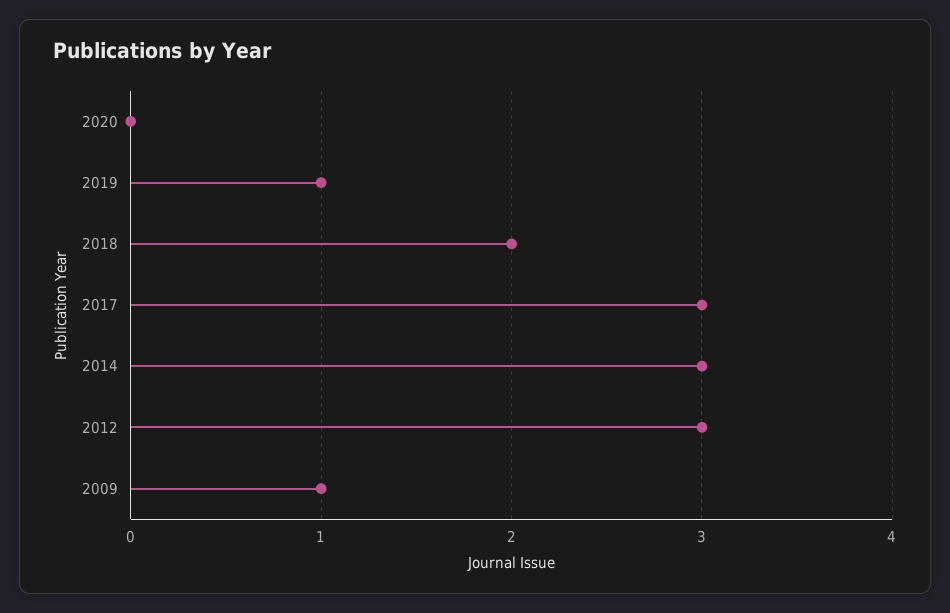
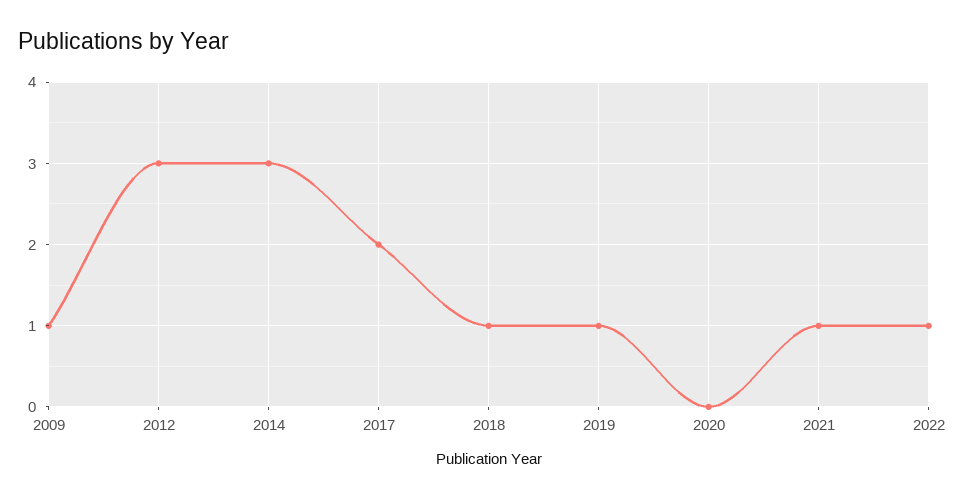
2018: 2 -> 1
2017: 3 -> 2
2021: none -> 1
2022: none -> 1

